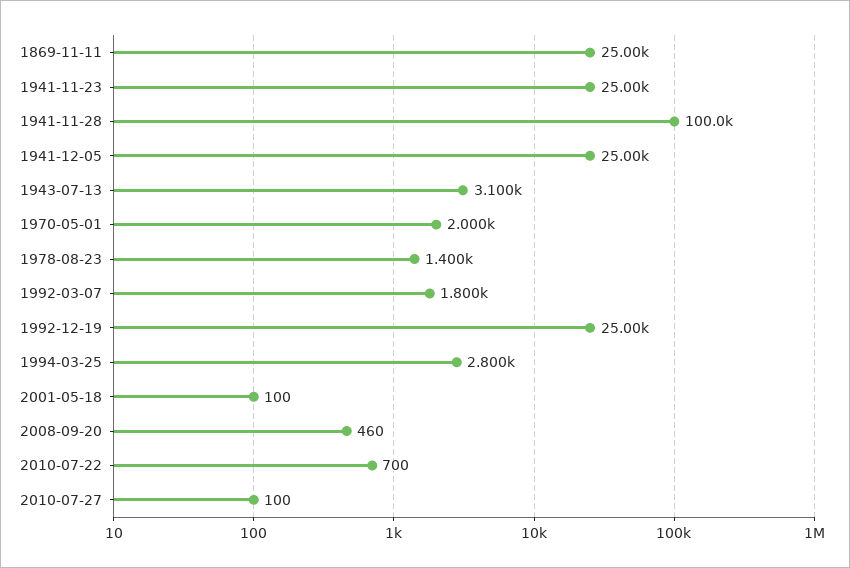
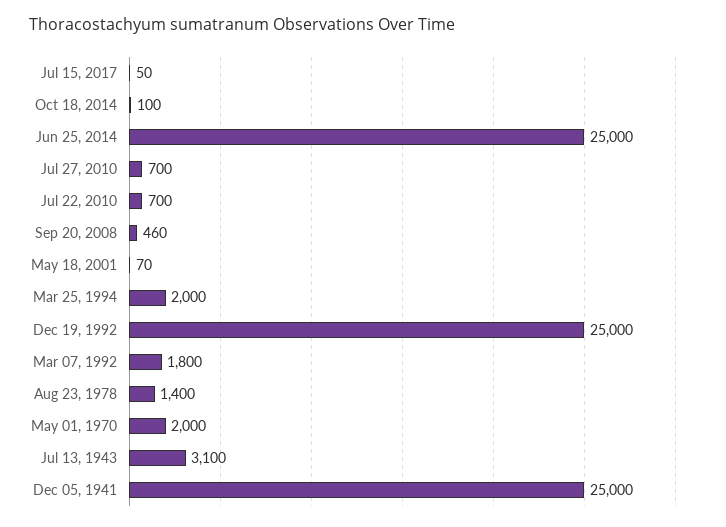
1869-11-11: 25000 -> none
1941-11-23: 25000 -> none
1941-11-28: 100000 -> none
1994-03-25: 2800 -> 2000
2001-05-18: 100 -> 70
2010-07-27: 100 -> 700
Jul 15, 2017: none -> 50
Oct 18, 2014: none -> 100
Jun 25, 2014: none -> 25000

